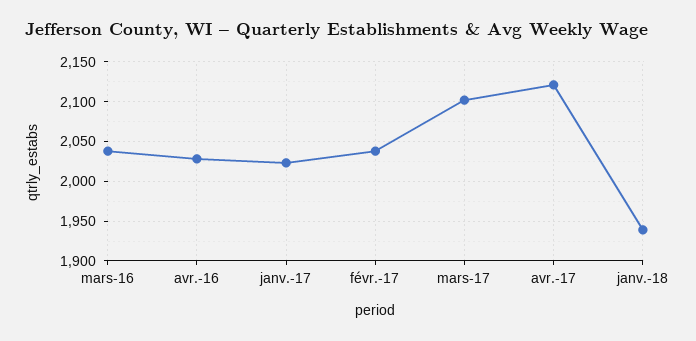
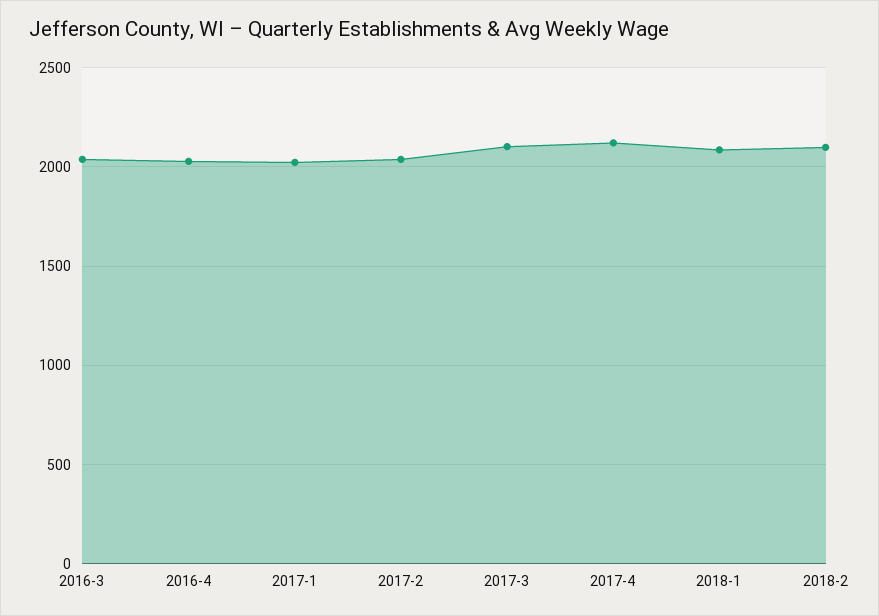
janv.-18: 1940 -> 2100
2018-2: none -> 2100

